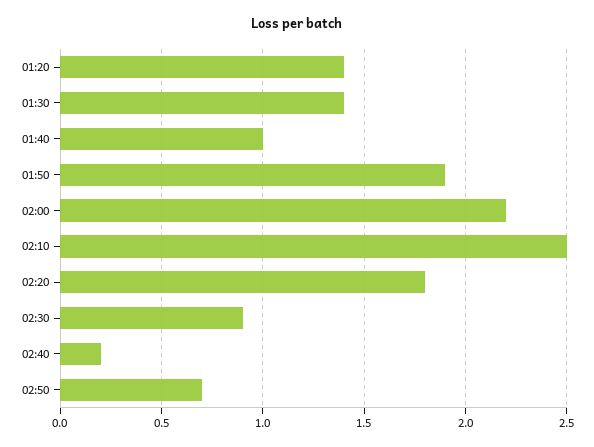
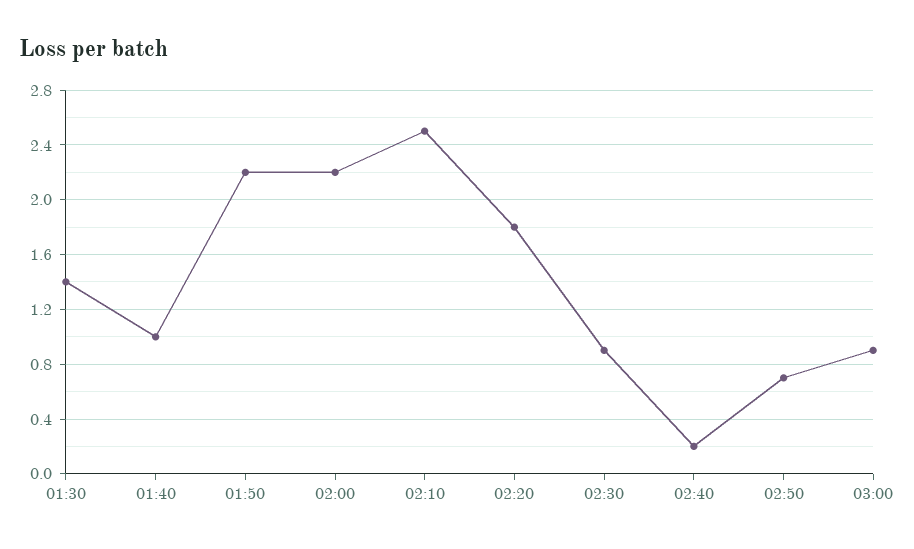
01:20: 1.4 -> none
01:50: 1.9 -> 2.2
03:00: none -> 0.9

